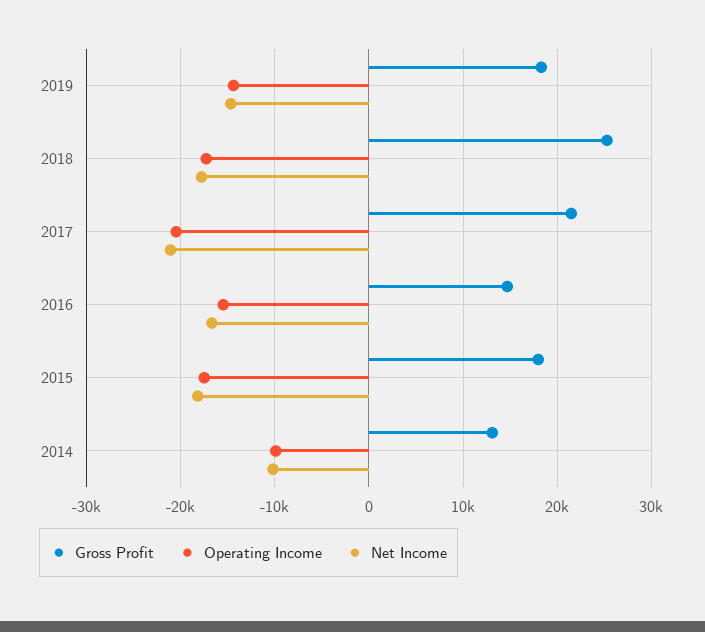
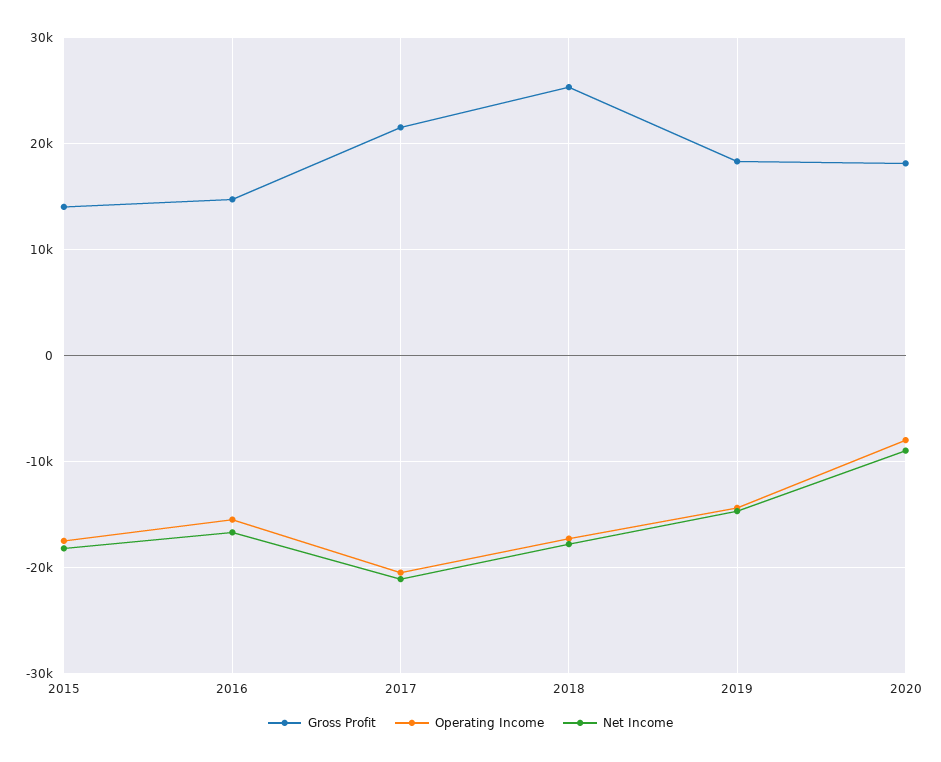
Gross Profit, 2015: 18000 -> 14000
Gross Profit, 2014: 13000 -> none
Operating Income, 2014: -10000 -> none
Net Income, 2014: -10000 -> none
Gross Profit, 2020: none -> 18000
Operating Income, 2020: none -> -8000
Net Income, 2020: none -> -9000

